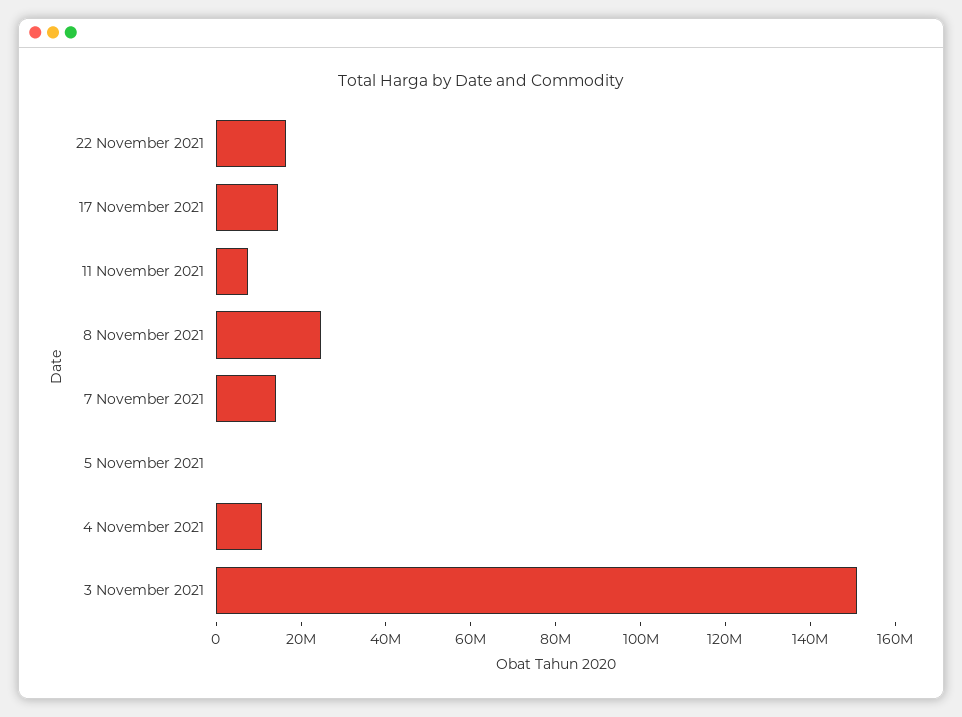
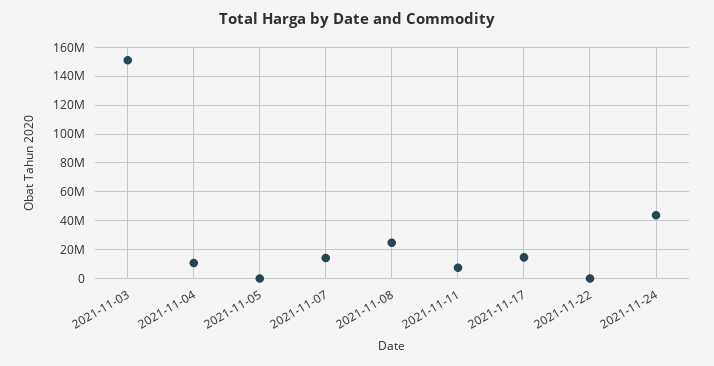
22 November 2021: 15000000 -> 0
2021-11-24: none -> 45000000

